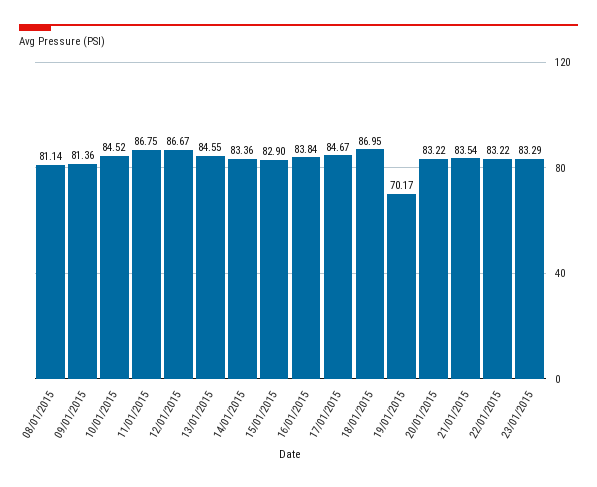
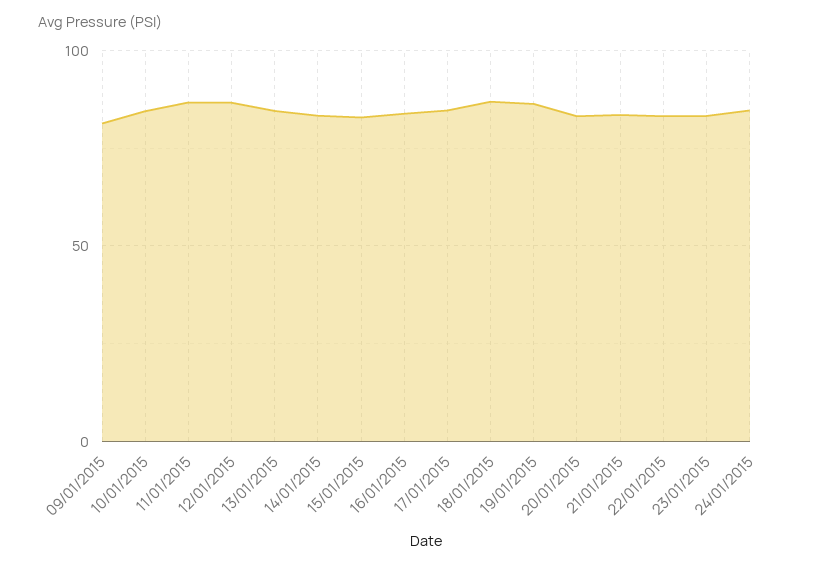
08/01/2015: 81.14 -> none
19/01/2015: 70.17 -> 85
24/01/2015: none -> 85

